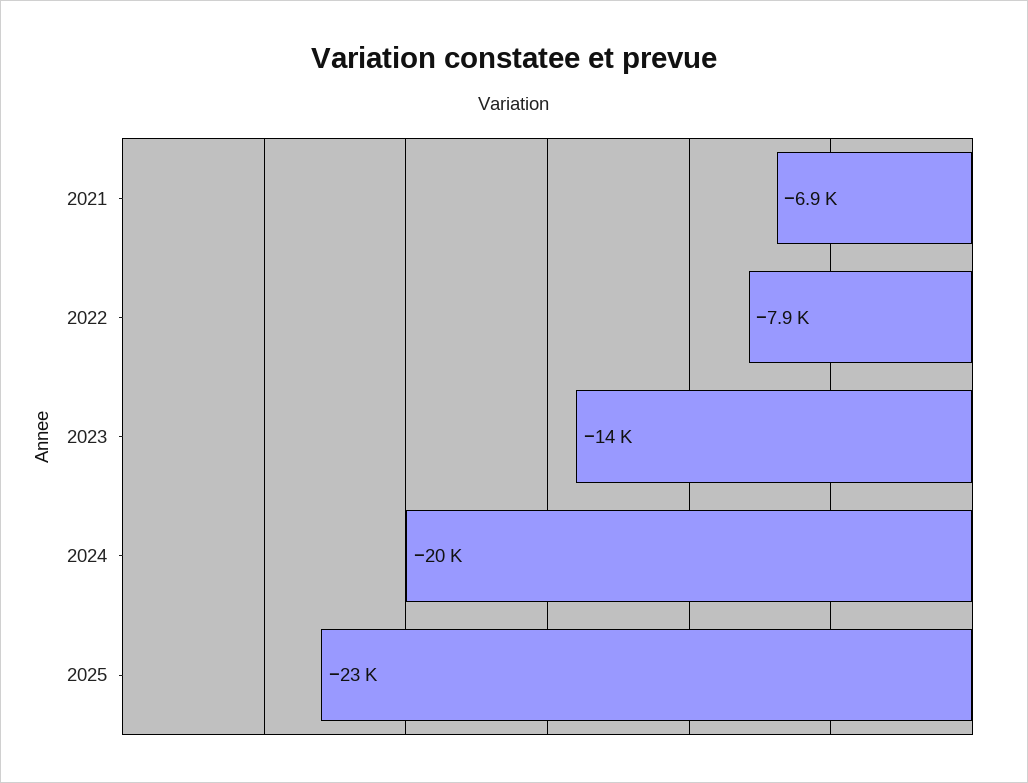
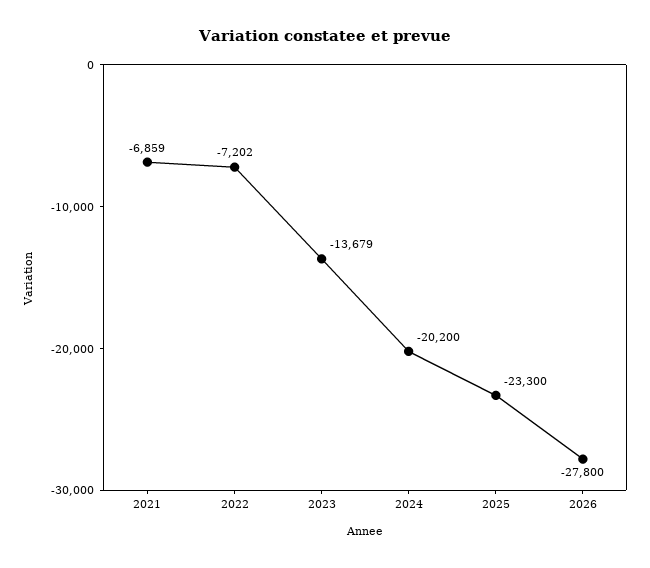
2022: -7900 -> -7202
2026: none -> -27800

